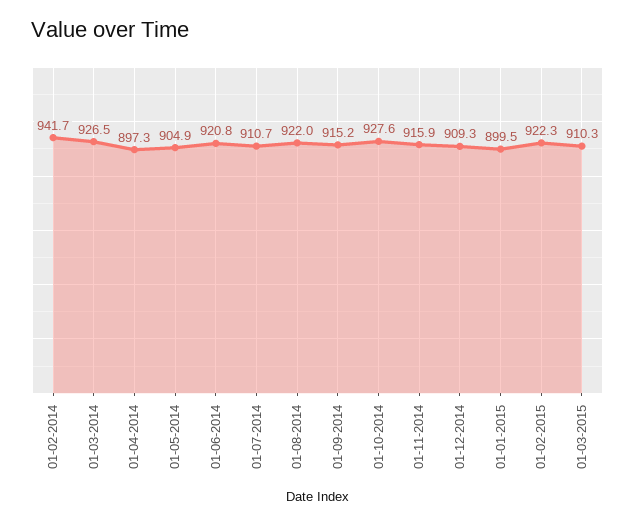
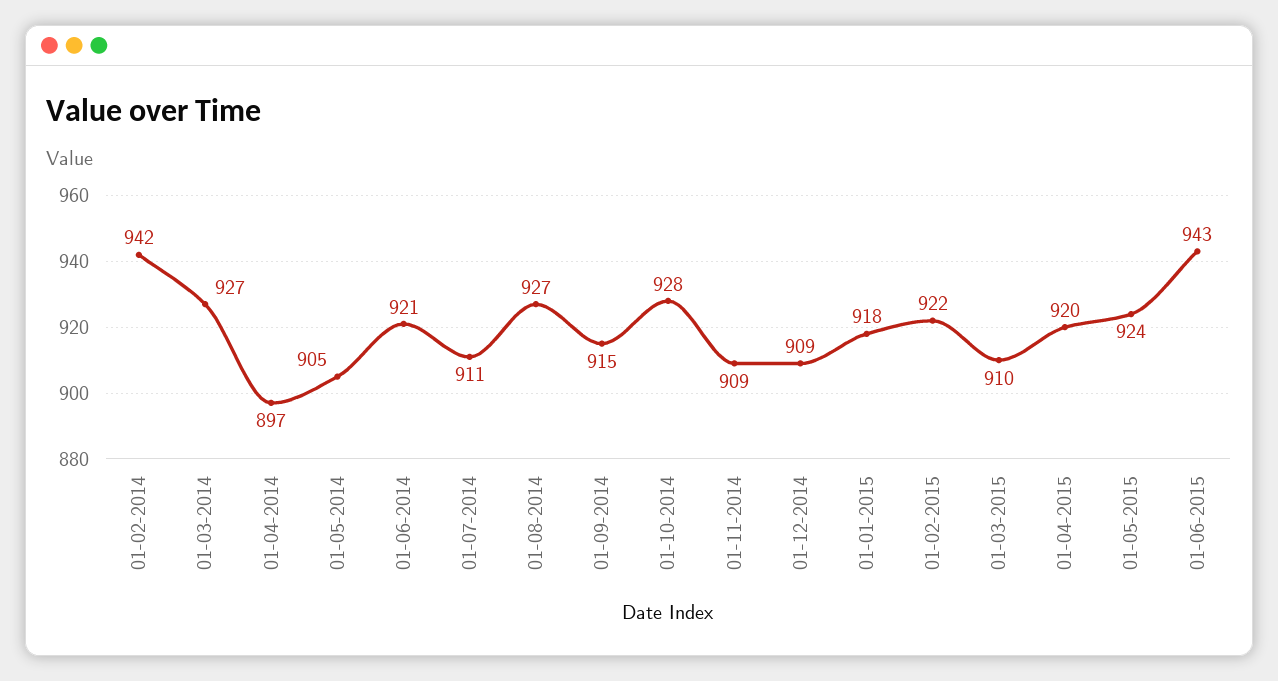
01-08-2014: 922 -> 927
01-11-2014: 915.9 -> 909
01-01-2015: 899.5 -> 918
01-04-2015: none -> 920
01-05-2015: none -> 924
01-06-2015: none -> 943

